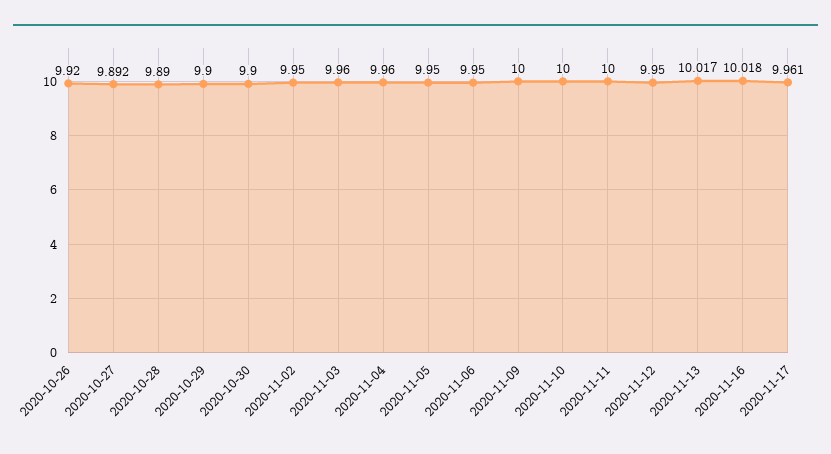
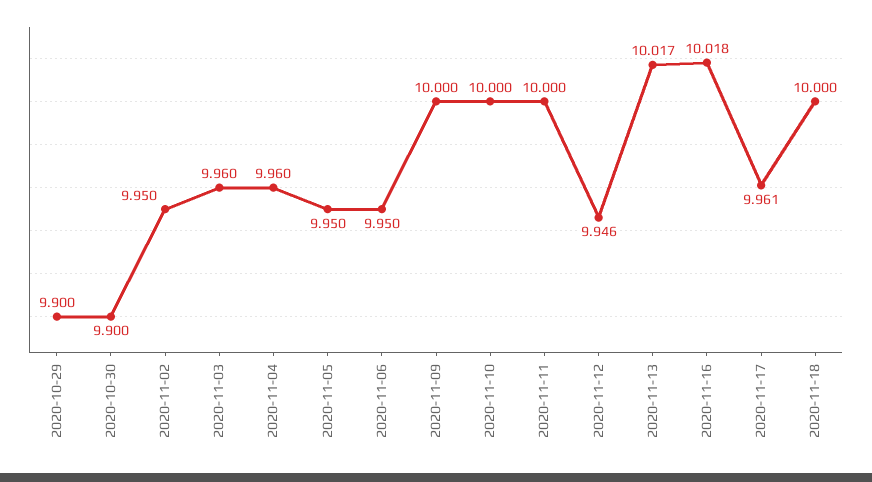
2020-10-26: 9.92 -> none
2020-10-27: 9.892 -> none
2020-10-28: 9.89 -> none
2020-11-12: 9.95 -> 9.946
2020-11-18: none -> 10

